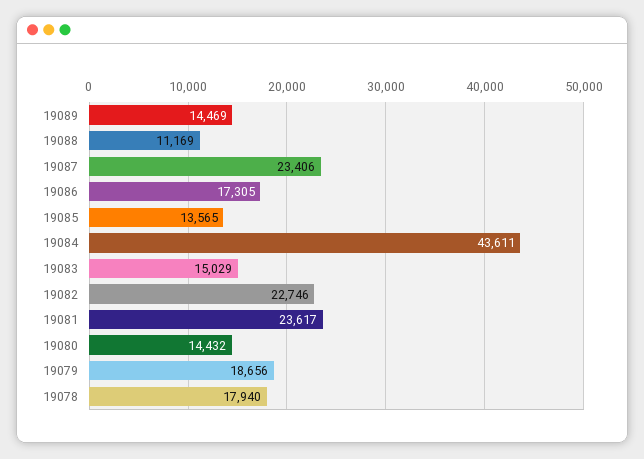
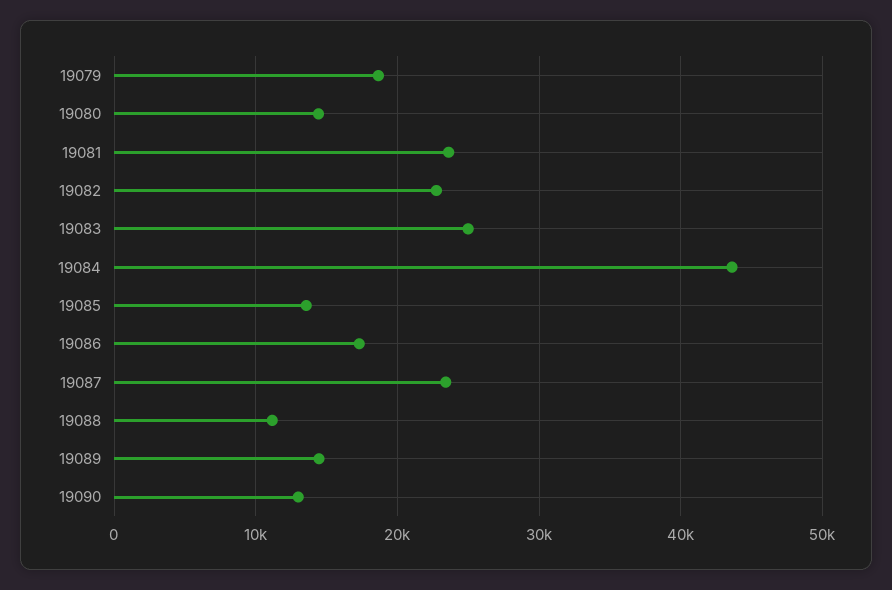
19083: 15029 -> 25000
19078: 17940 -> none
19090: none -> 13000

